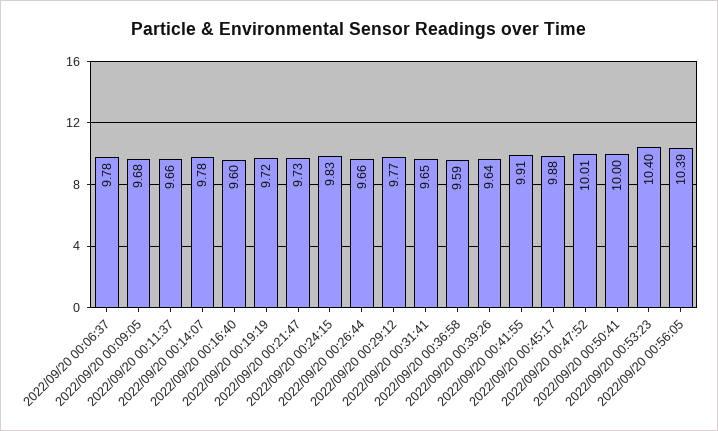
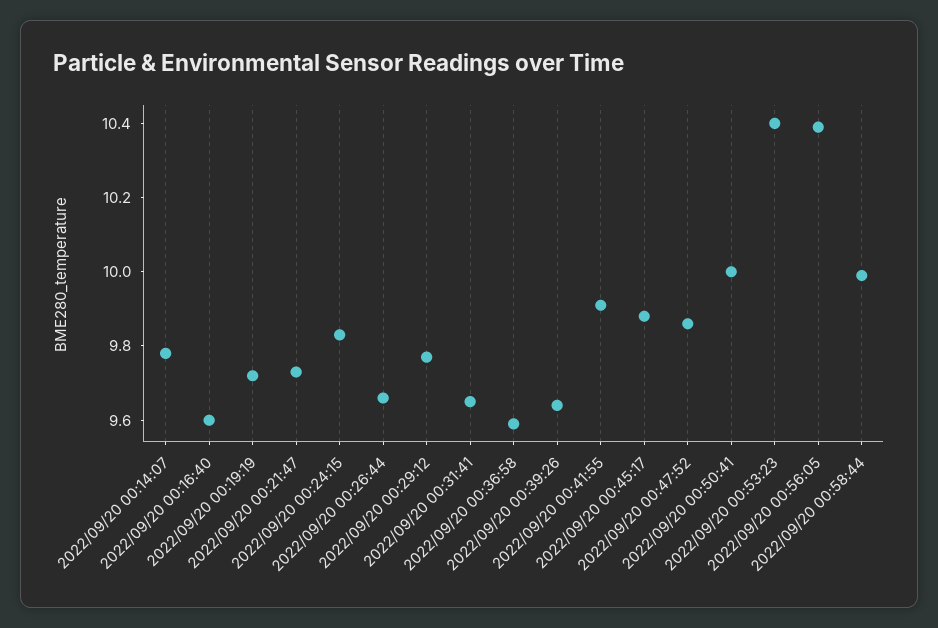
2022/09/20 00:06:37: 9.78 -> none
2022/09/20 00:09:05: 9.68 -> none
2022/09/20 00:11:37: 9.66 -> none
2022/09/20 00:47:52: 10.01 -> 9.85
2022/09/20 00:58:44: none -> 10

